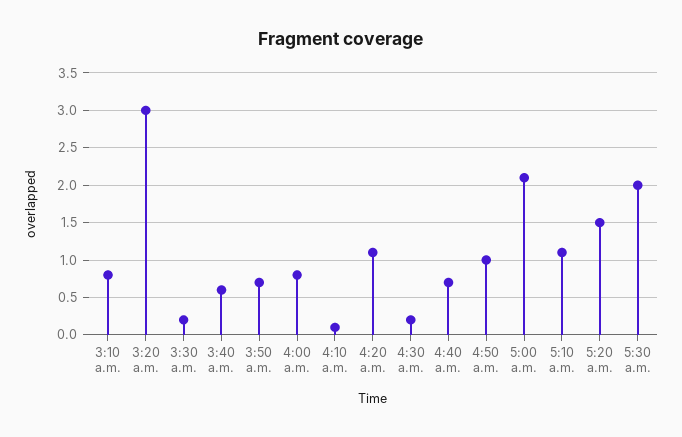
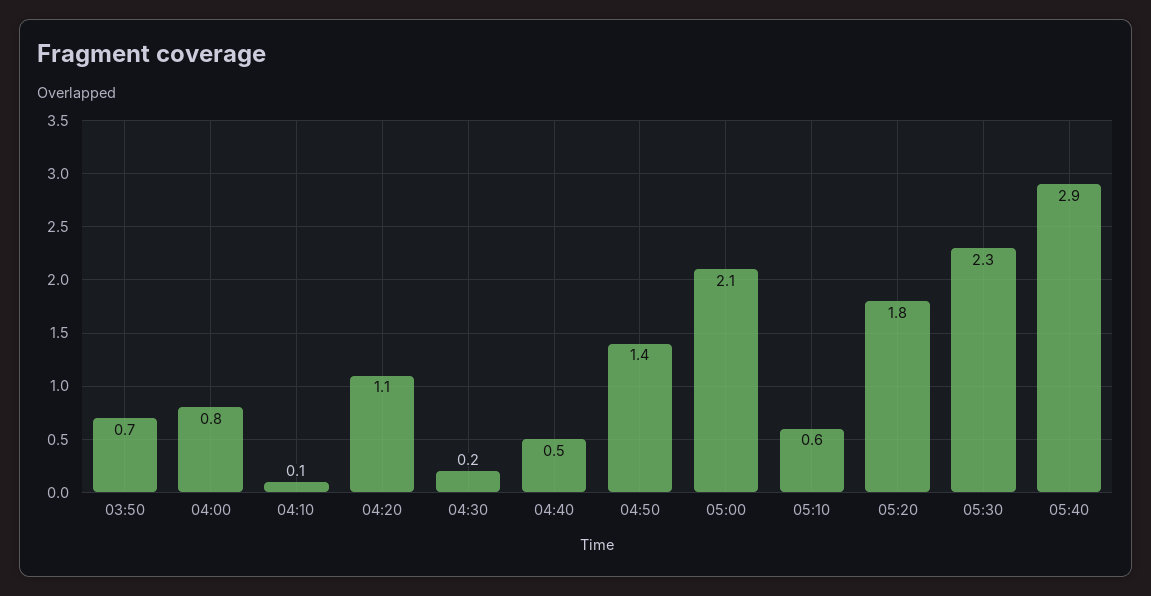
3:10 a.m.: 0.8 -> none
3:20 a.m.: 3 -> none
3:30 a.m.: 0.2 -> none
3:40 a.m.: 0.6 -> none
4:40 a.m.: 0.7 -> 0.5
4:50 a.m.: 1 -> 1.4
5:10 a.m.: 1.1 -> 0.6
5:20 a.m.: 1.5 -> 1.8
5:30 a.m.: 2 -> 2.3
05:40: none -> 2.9

